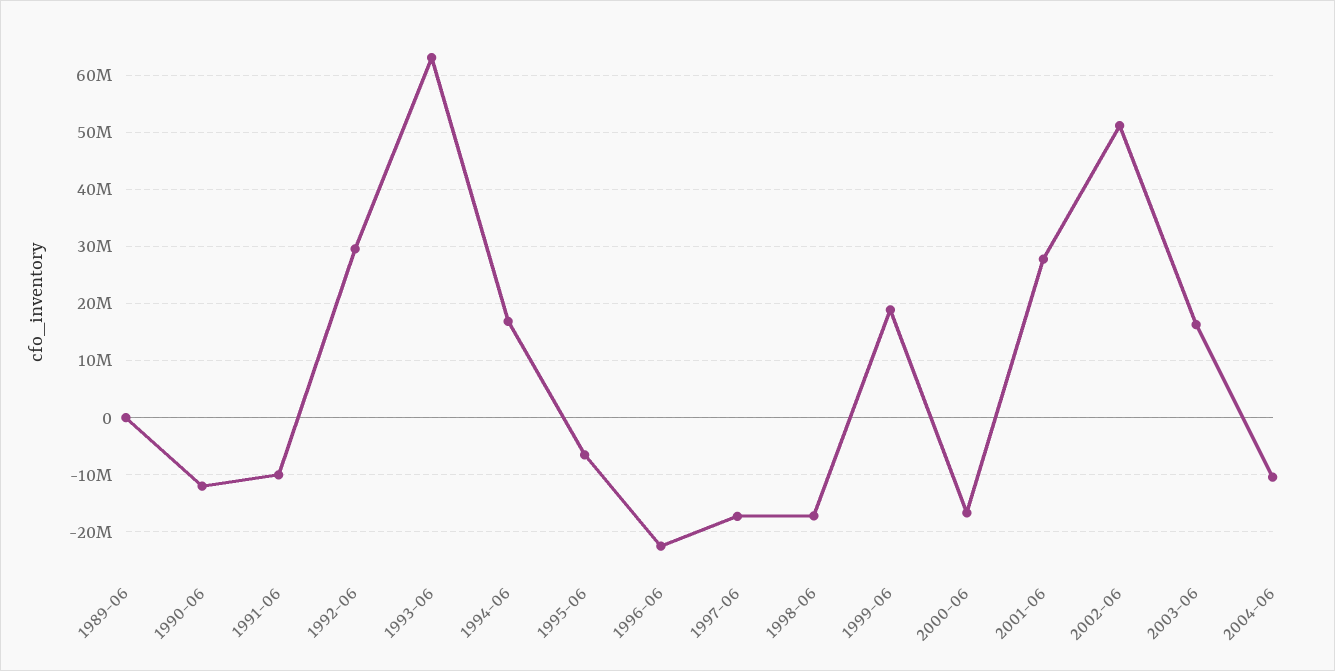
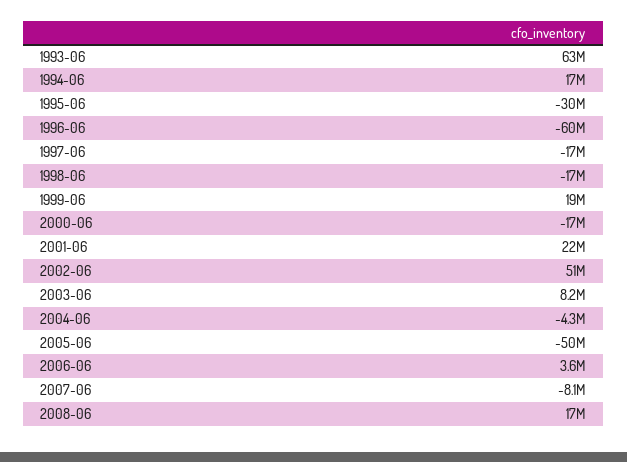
1989-06: 0 -> none
1990-06: -12000000 -> none
1991-06: -10000000 -> none
1992-06: 30000000 -> none
1995-06: -6000000 -> -30000000
1996-06: -22000000 -> -60000000
2001-06: 28000000 -> 22000000
2003-06: 16000000 -> 8200000
2004-06: -10000000 -> -4300000
2005-06: none -> -50000000
2006-06: none -> 3600000
2007-06: none -> -8100000
2008-06: none -> 17000000

